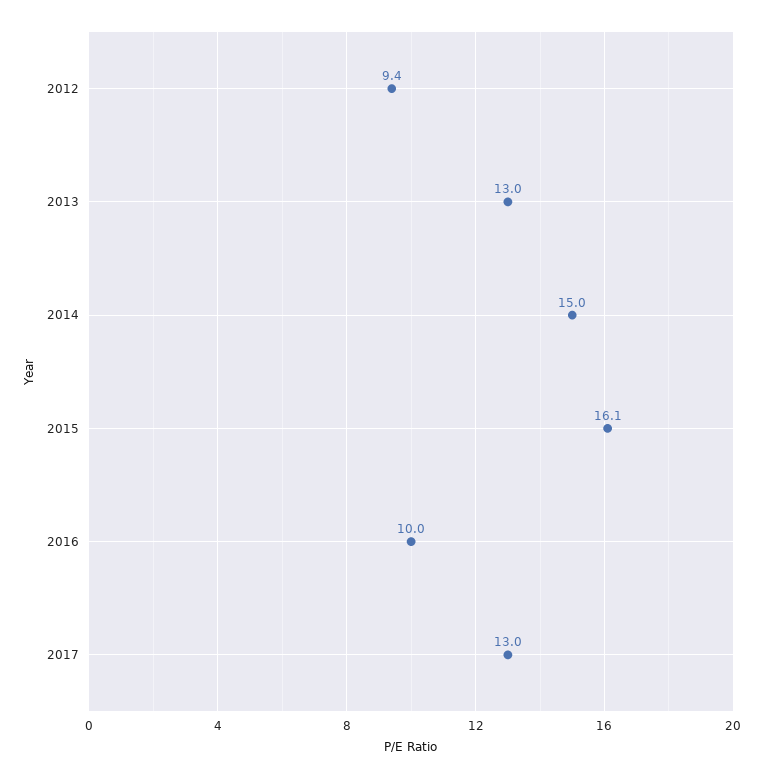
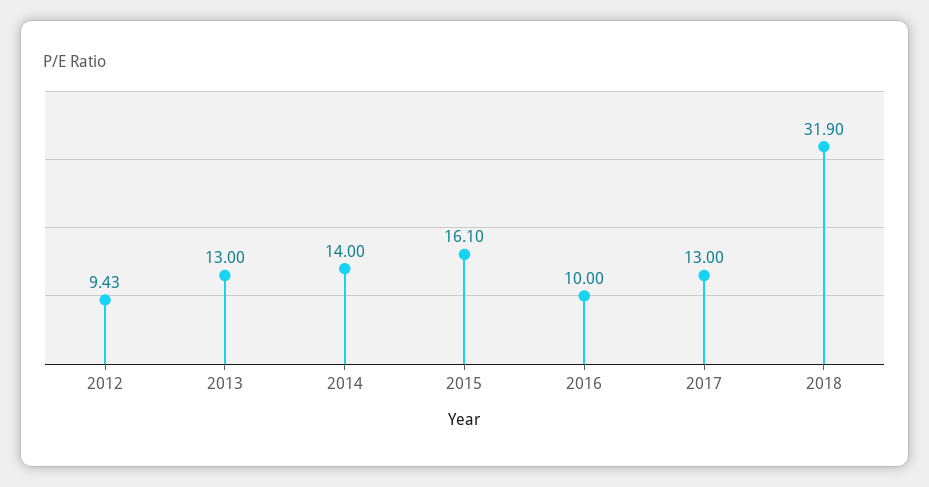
2014: 15 -> 14
2018: none -> 31.9

